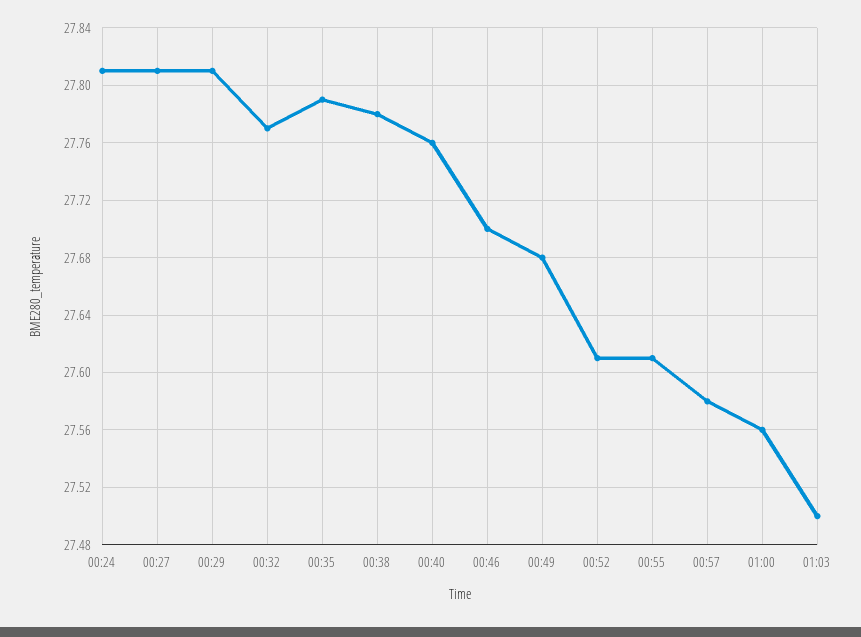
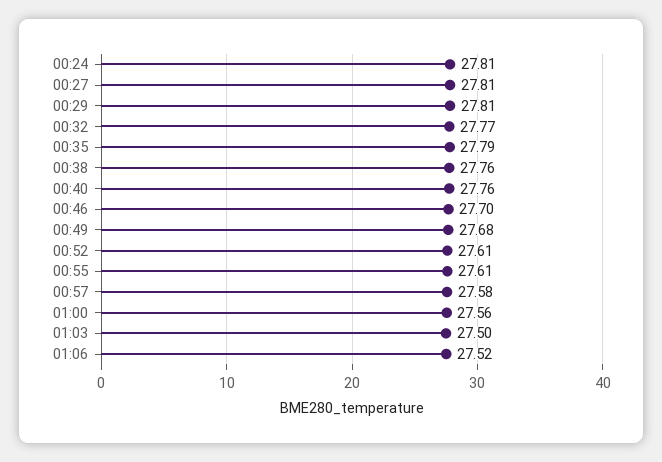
00:38: 27.78 -> 27.76
01:06: none -> 27.52

